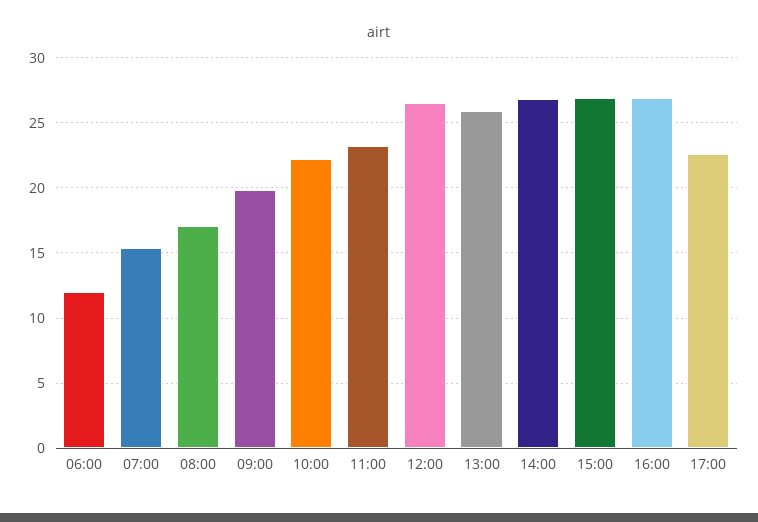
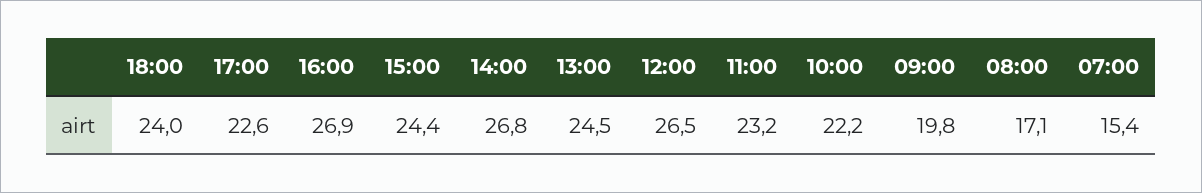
06:00: 12 -> none
13:00: 26 -> 24.5
15:00: 27 -> 24.4
18:00: none -> 24

